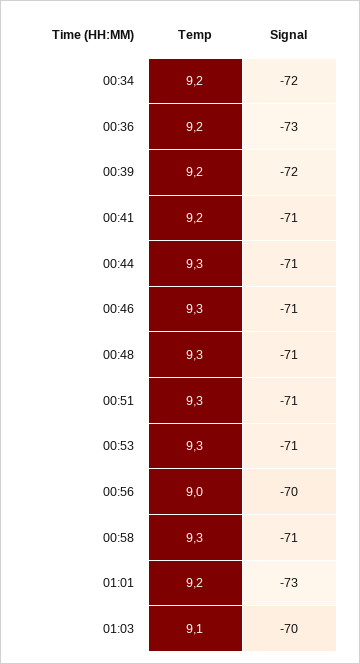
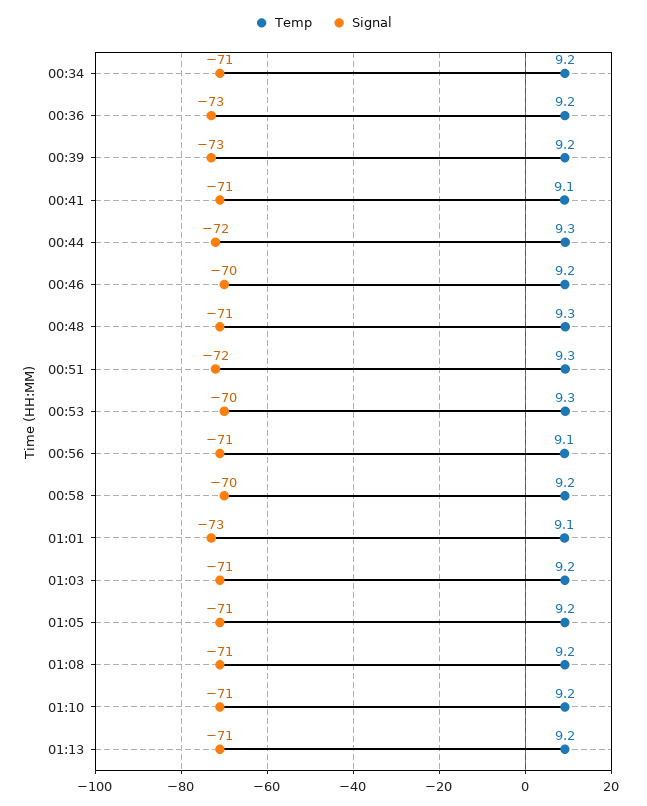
Signal, 00:34: -72 -> -71
Signal, 00:39: -72 -> -73
Temp, 00:41: 9.2 -> 9.1
Signal, 00:44: -71 -> -72
Temp, 00:46: 9.3 -> 9.2
Signal, 00:46: -71 -> -70
Signal, 00:51: -71 -> -72
Signal, 00:53: -71 -> -70
Temp, 00:56: 9 -> 9.1
Signal, 00:56: -70 -> -71
Temp, 00:58: 9.3 -> 9.2
Signal, 00:58: -71 -> -70
Temp, 01:01: 9.2 -> 9.1
Temp, 01:03: 9.1 -> 9.2
Signal, 01:03: -70 -> -71
Temp, 01:05: none -> 9.2
Signal, 01:05: none -> -71
Temp, 01:08: none -> 9.2
Signal, 01:08: none -> -71
Temp, 01:10: none -> 9.2
Signal, 01:10: none -> -71
Temp, 01:13: none -> 9.2
Signal, 01:13: none -> -71

